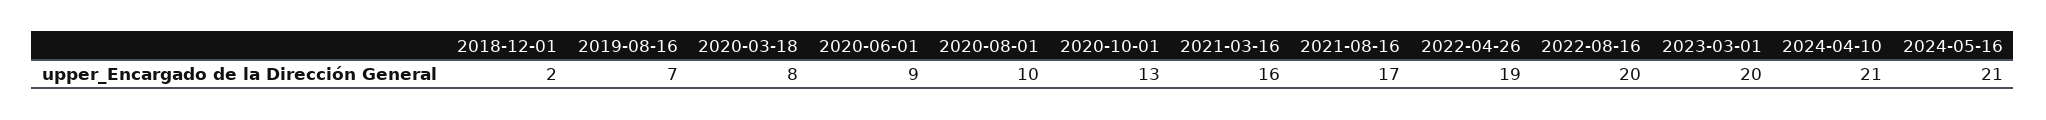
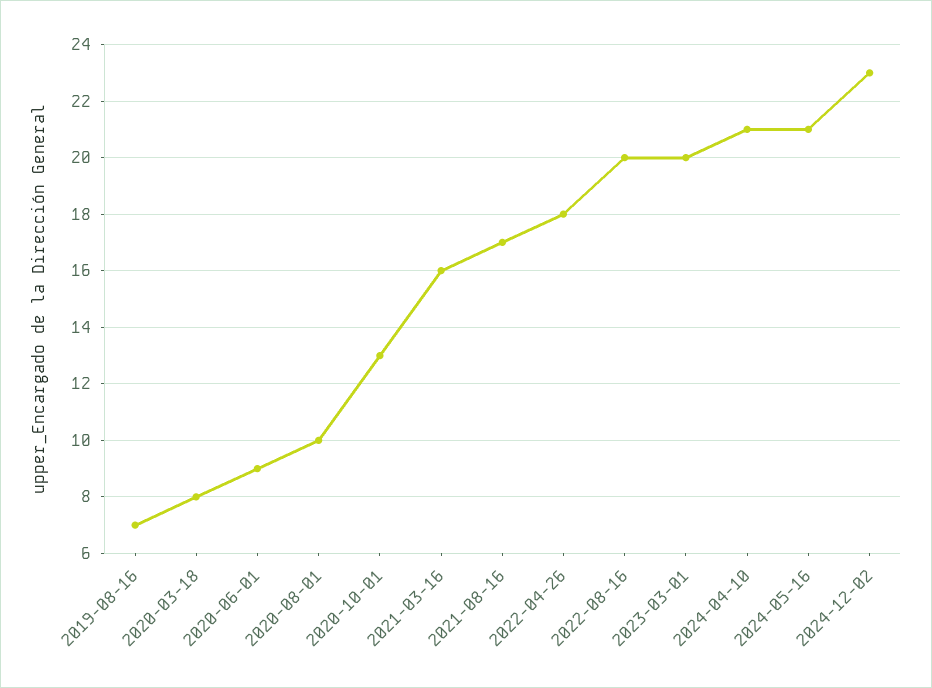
2018-12-01: 2 -> none
2022-04-26: 19 -> 18
2024-12-02: none -> 23

